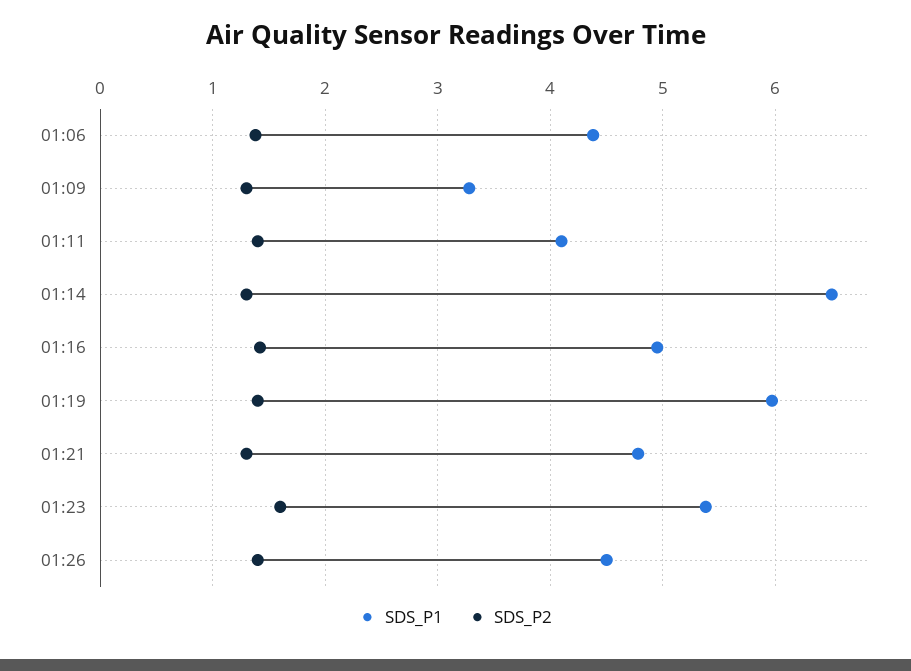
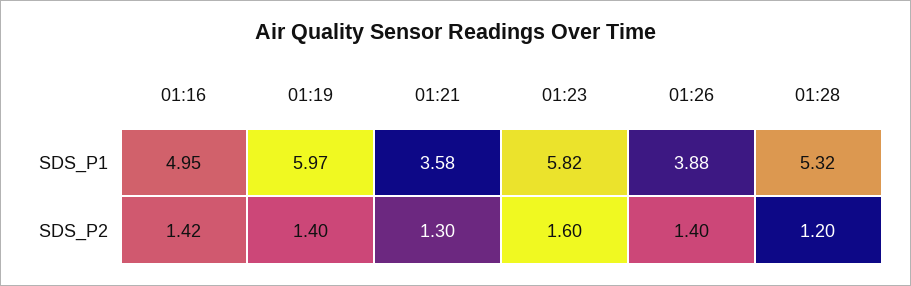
SDS_P1, 01:06: 4.4 -> none
SDS_P2, 01:06: 1.4 -> none
SDS_P1, 01:09: 3.3 -> none
SDS_P2, 01:09: 1.3 -> none
SDS_P1, 01:11: 4.1 -> none
SDS_P2, 01:11: 1.4 -> none
SDS_P1, 01:14: 6.5 -> none
SDS_P2, 01:14: 1.3 -> none
SDS_P1, 01:21: 4.8 -> 3.58
SDS_P1, 01:23: 5.4 -> 5.82
SDS_P1, 01:26: 4.5 -> 3.88
SDS_P1, 01:28: none -> 5.32
SDS_P2, 01:28: none -> 1.2

